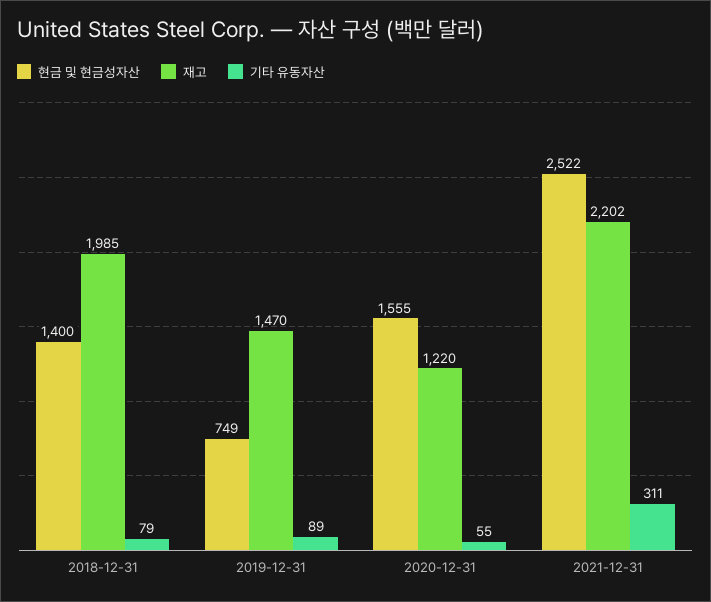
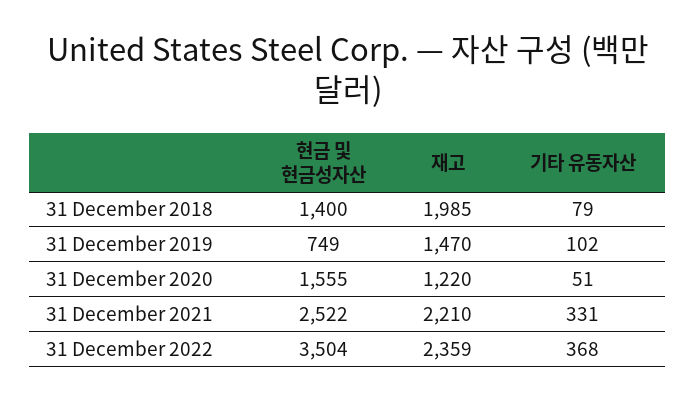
기타 유동자산, 2019-12-31: 89 -> 102
기타 유동자산, 2020-12-31: 55 -> 51
재고, 2021-12-31: 2202 -> 2210
기타 유동자산, 2021-12-31: 311 -> 331
현금 및 현금성자산, 31 December 2022: none -> 3504
재고, 31 December 2022: none -> 2359
기타 유동자산, 31 December 2022: none -> 368

